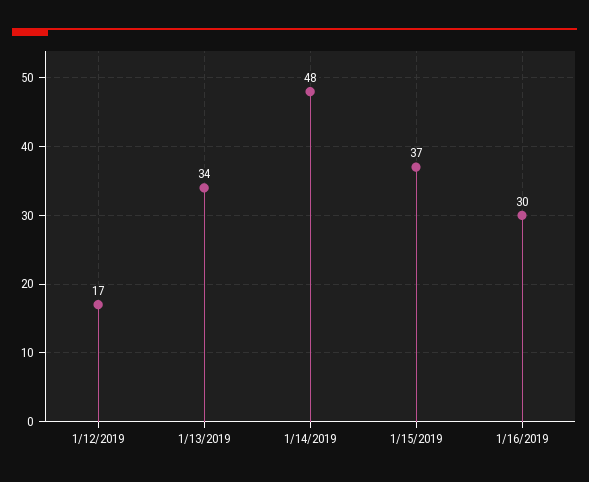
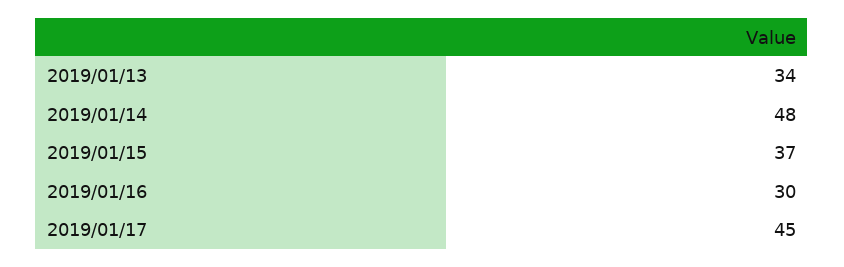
1/12/2019: 17 -> none
2019/01/17: none -> 45

